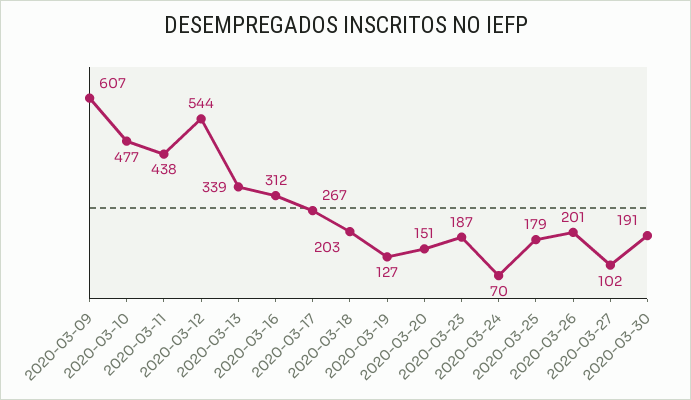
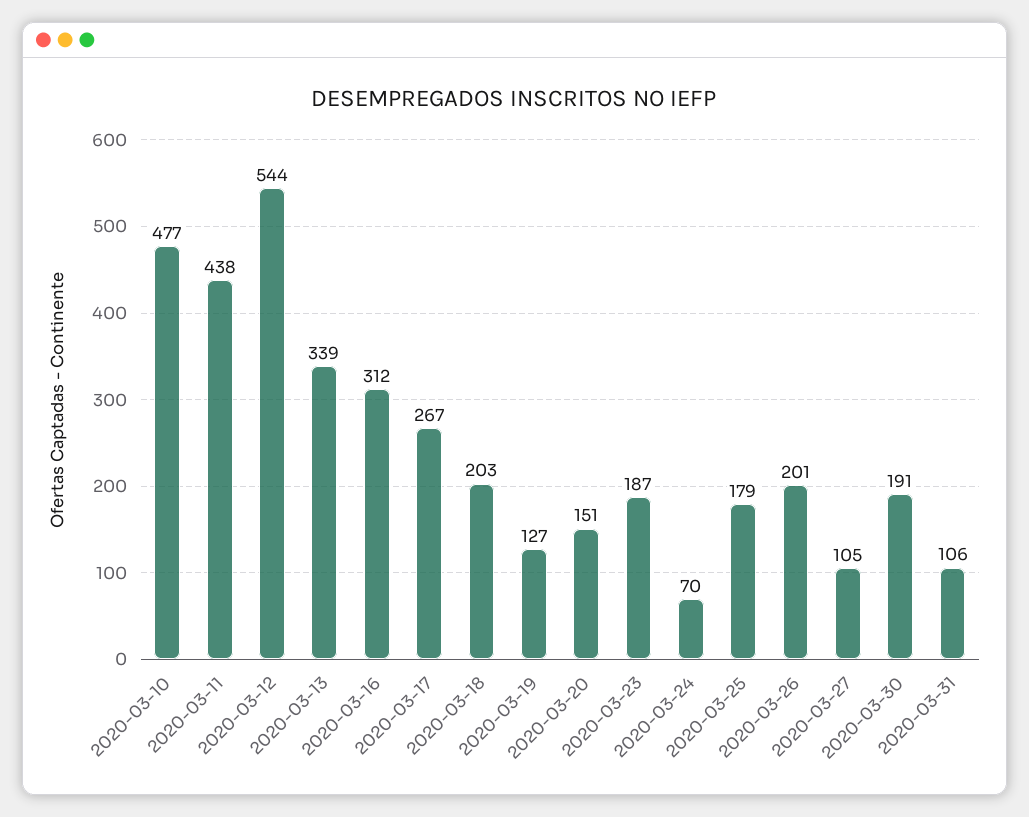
2020-03-09: 607 -> none
2020-03-27: 102 -> 105
2020-03-31: none -> 106

